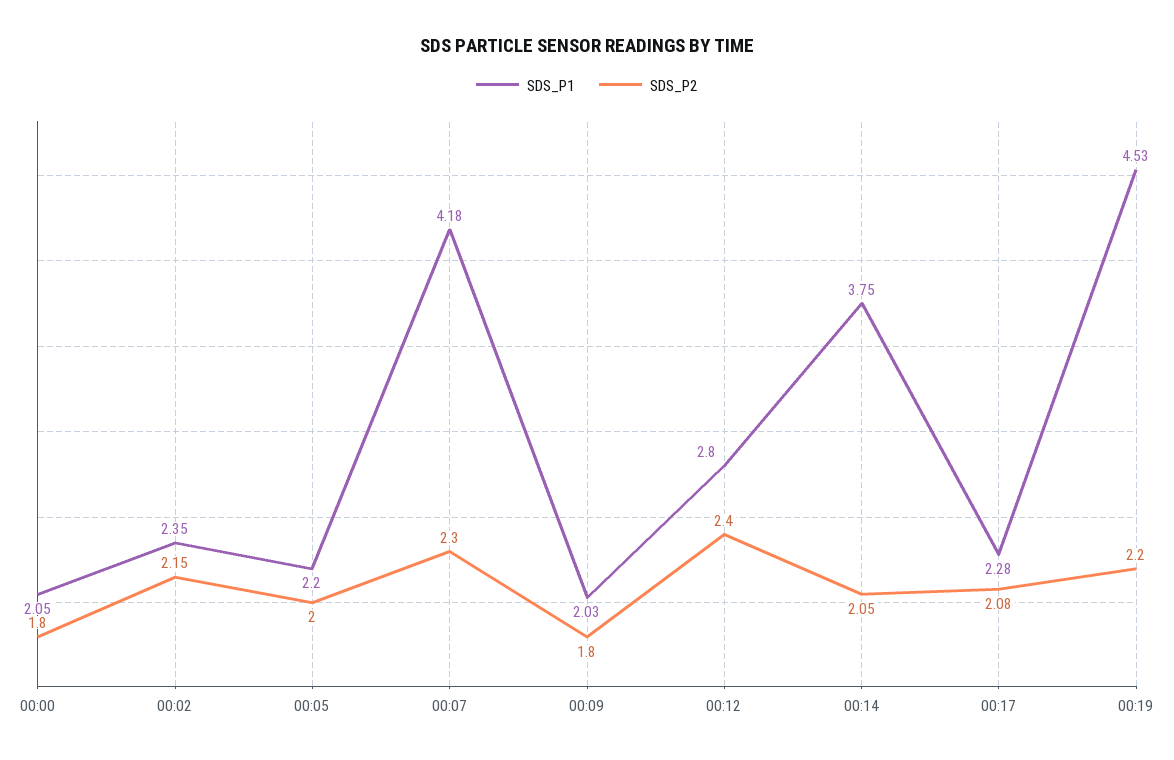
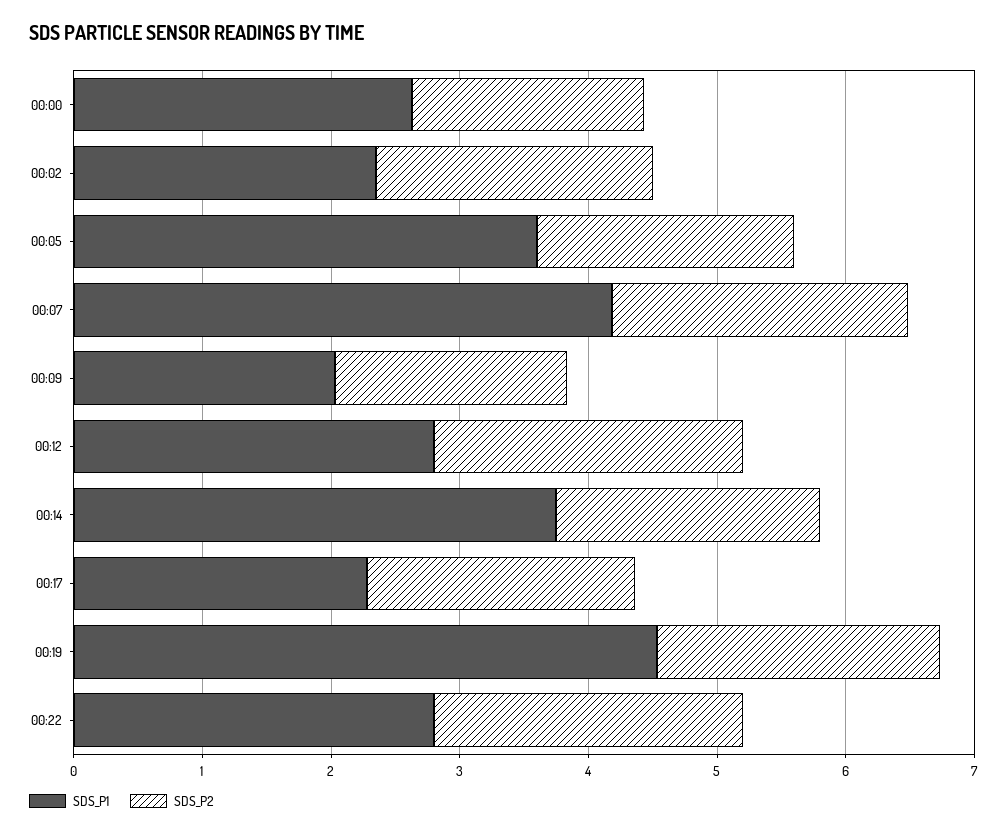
SDS_P1, 00:00: 2.05 -> 2.6
SDS_P1, 00:05: 2.2 -> 3.6
SDS_P1, 00:22: none -> 2.8
SDS_P2, 00:22: none -> 2.4

